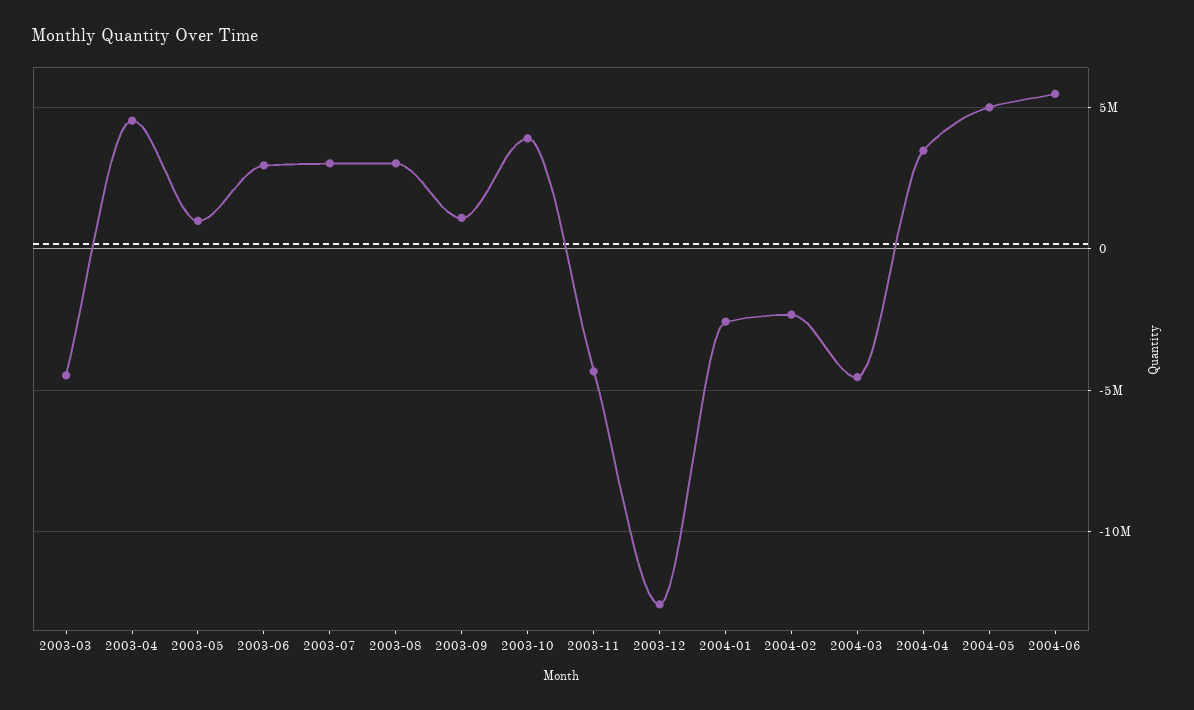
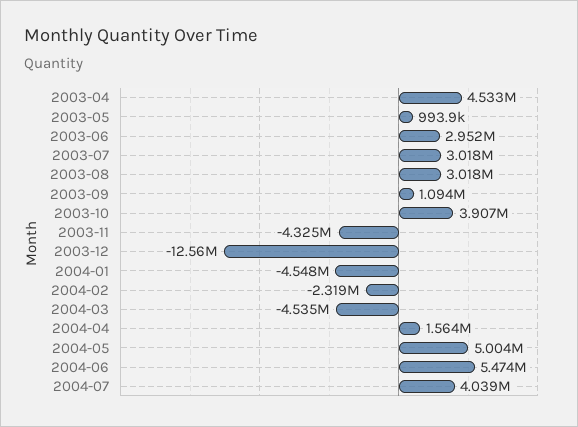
2003-03: -4500000 -> none
2004-01: -2500000 -> -4548000
2004-04: 3500000 -> 1564000
2004-07: none -> 4039000

